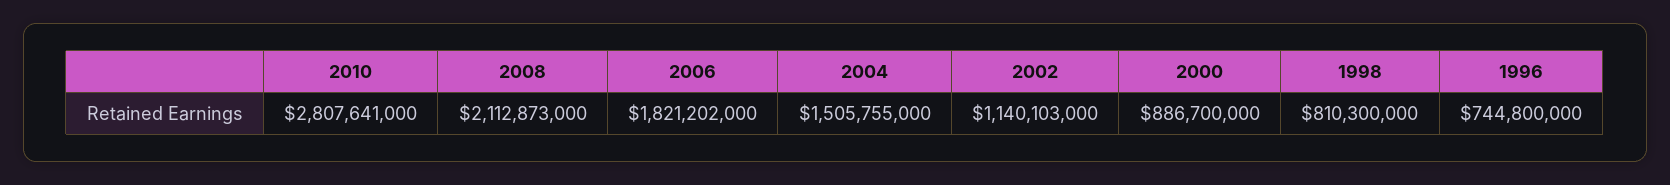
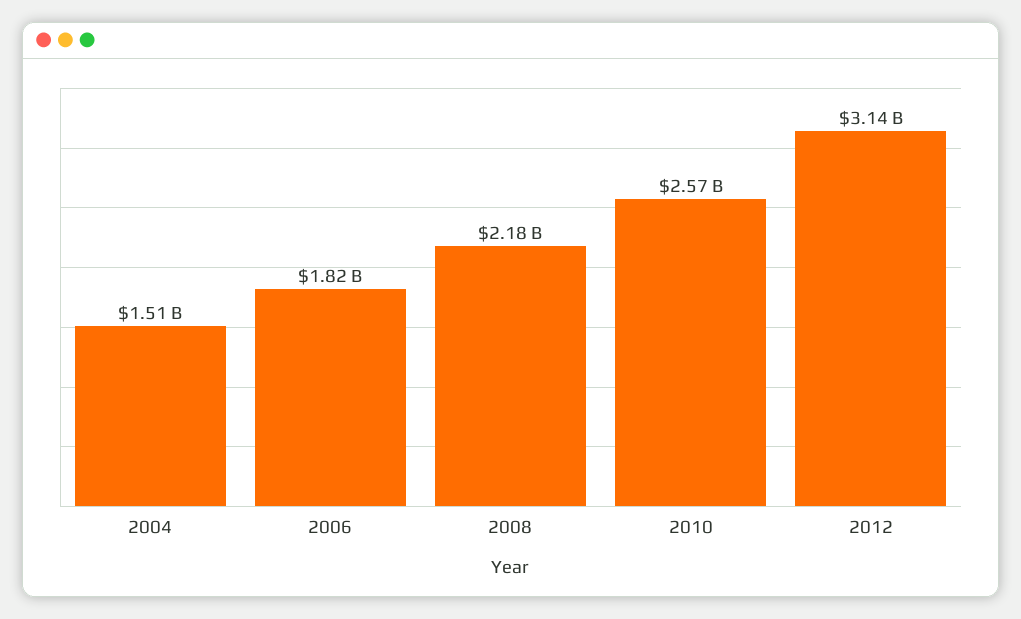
2010: 2807641000 -> 2570000000
2008: 2112873000 -> 2180000000
2002: 1140103000 -> none
2000: 886700000 -> none
1998: 810300000 -> none
1996: 744800000 -> none
2012: none -> 3140000000

